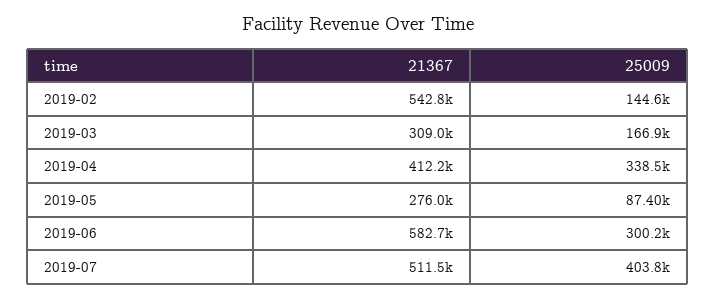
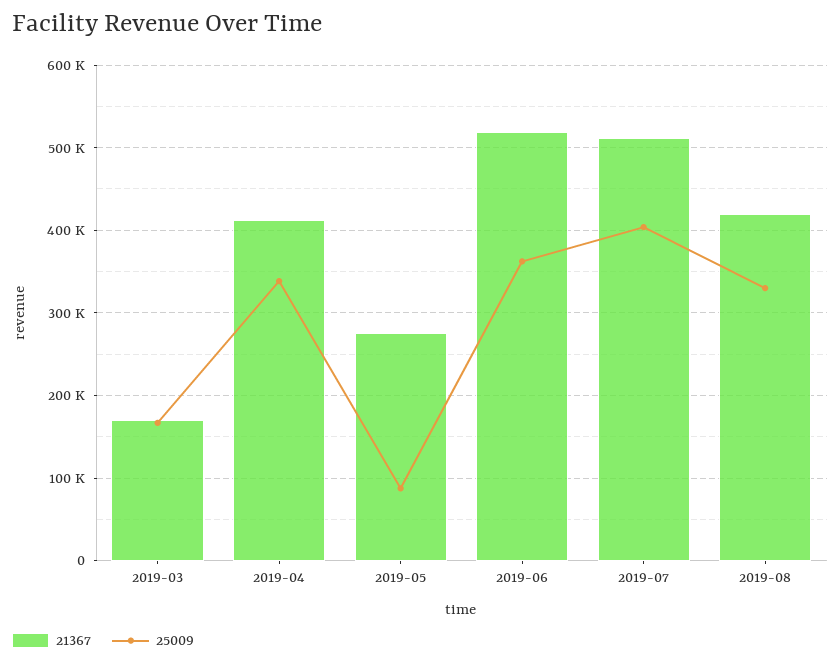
21367, 2019-02: 542800 -> none
25009, 2019-02: 144600 -> none
21367, 2019-03: 309000 -> 170000
21367, 2019-06: 582700 -> 520000
25009, 2019-06: 300200 -> 360000
21367, 2019-08: none -> 420000
25009, 2019-08: none -> 330000

